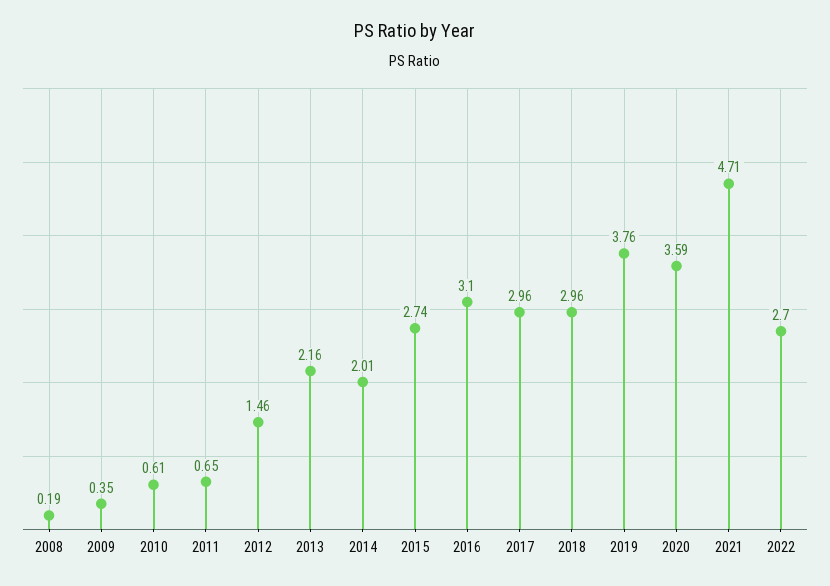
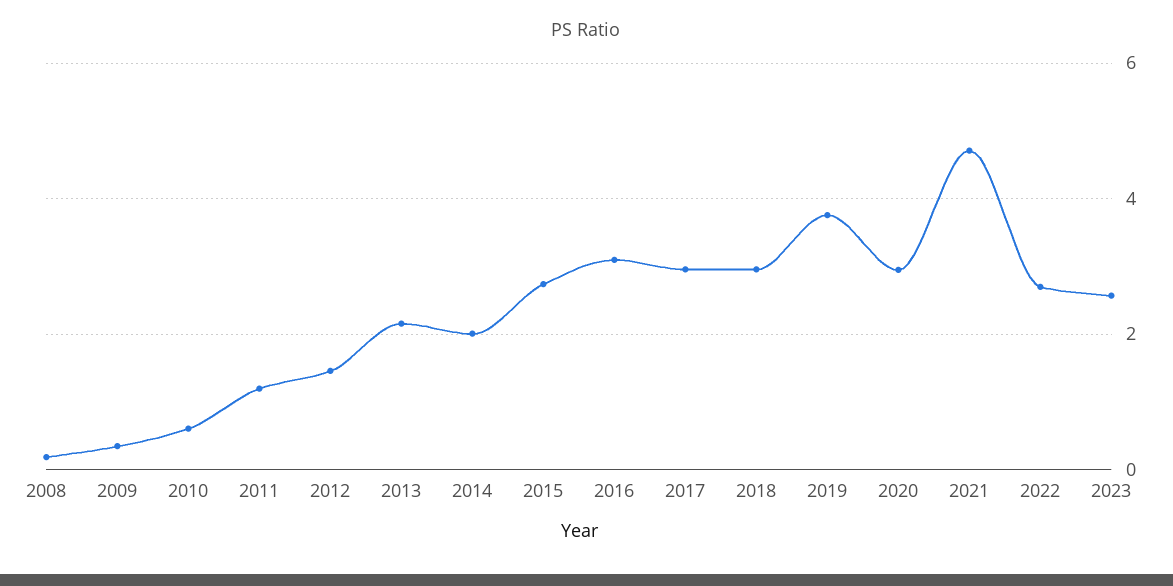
2011: 0.65 -> 1.2
2020: 3.59 -> 3
2023: none -> 2.6

